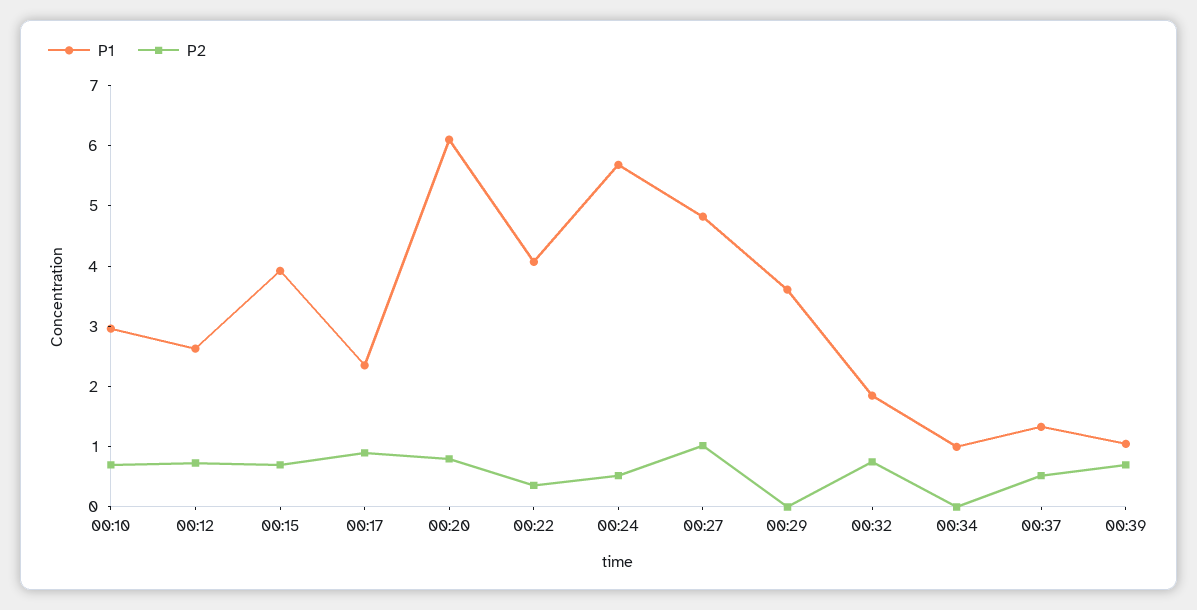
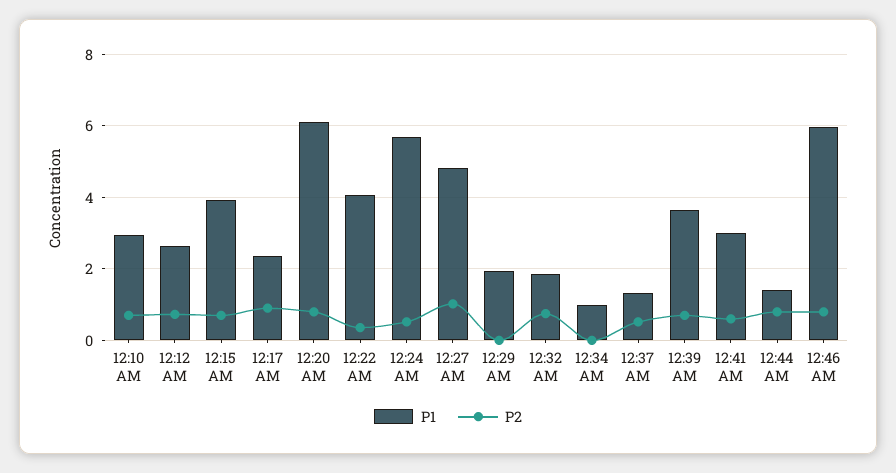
P1, 00:29: 3.6 -> 2
P1, 00:39: 1 -> 3.6
P1, 12:41 AM: none -> 3
P2, 12:41 AM: none -> 0.6
P1, 12:44 AM: none -> 1.4
P2, 12:44 AM: none -> 0.8
P1, 12:46 AM: none -> 6
P2, 12:46 AM: none -> 0.8

